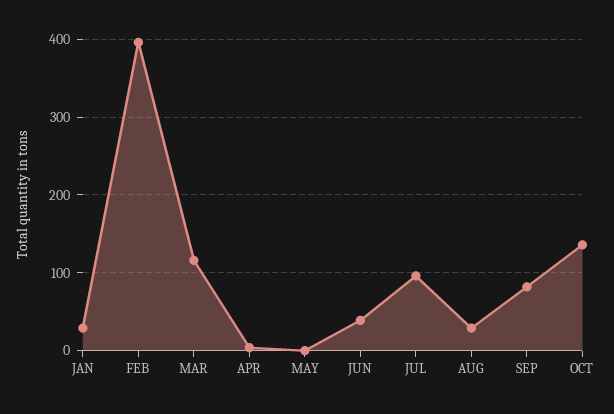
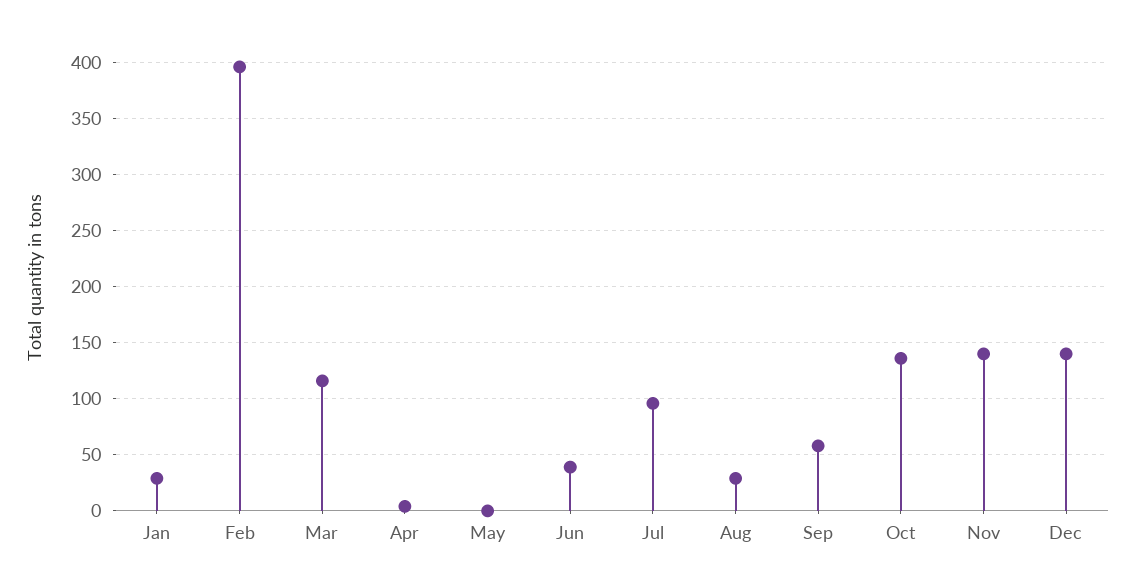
SEP: 80 -> 60
Nov: none -> 140
Dec: none -> 140

